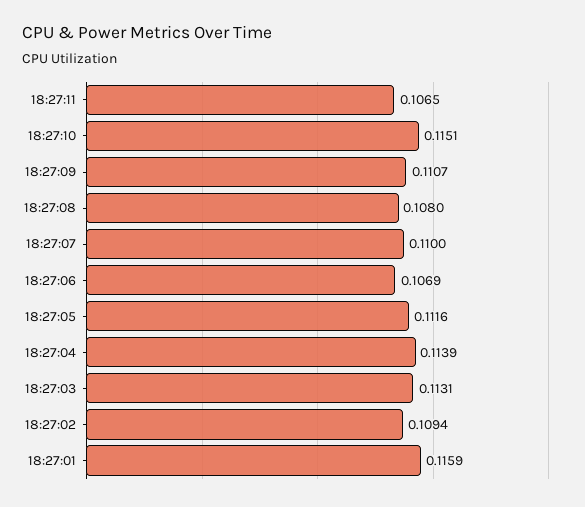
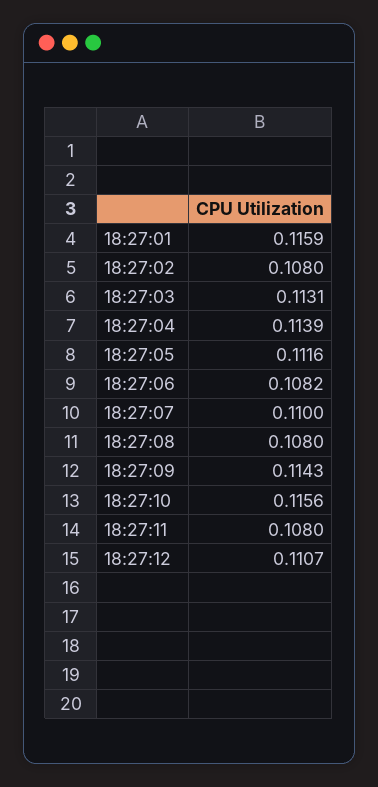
18:27:11: 0.1065 -> 0.108
18:27:10: 0.1151 -> 0.1156
18:27:09: 0.1107 -> 0.1143
18:27:06: 0.1069 -> 0.1082
18:27:02: 0.1094 -> 0.108
18:27:12: none -> 0.1107

